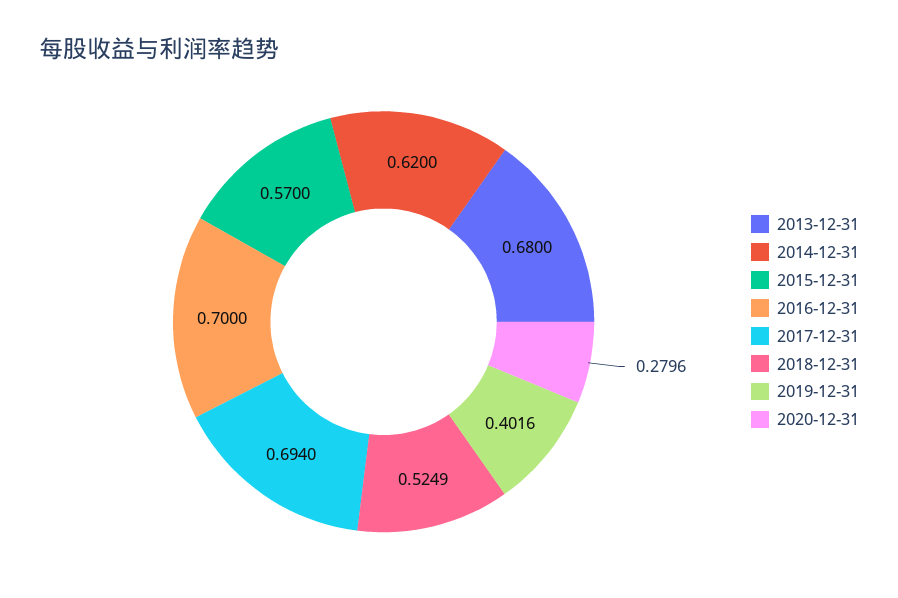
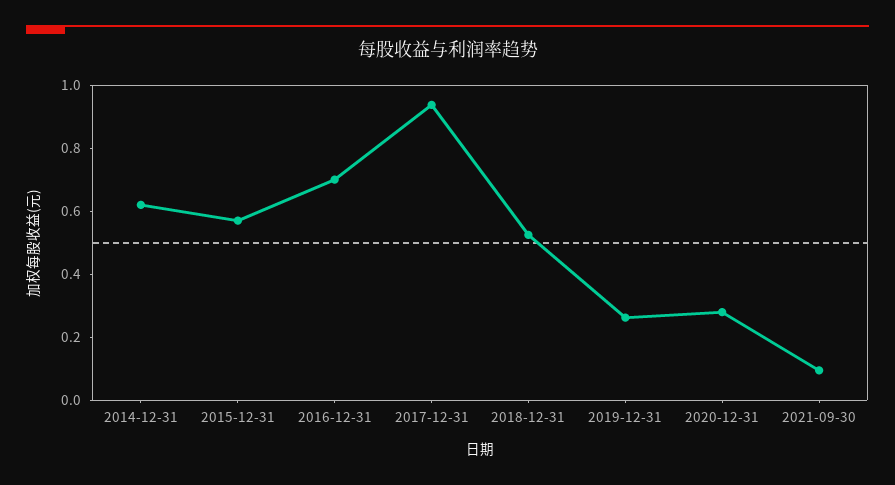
2013-12-31: 0.68 -> none
2017-12-31: 0.694 -> 0.95
2019-12-31: 0.4016 -> 0.25
2021-09-30: none -> 0.1

